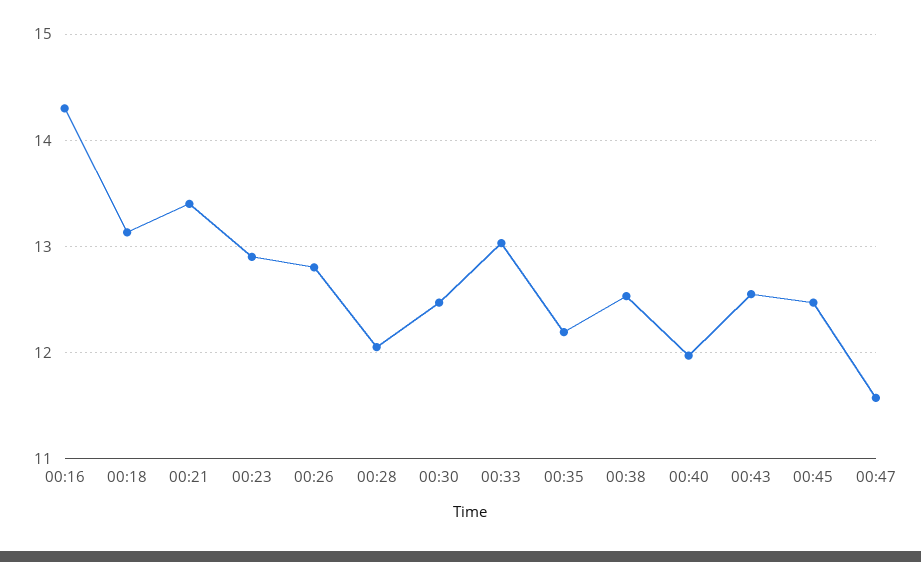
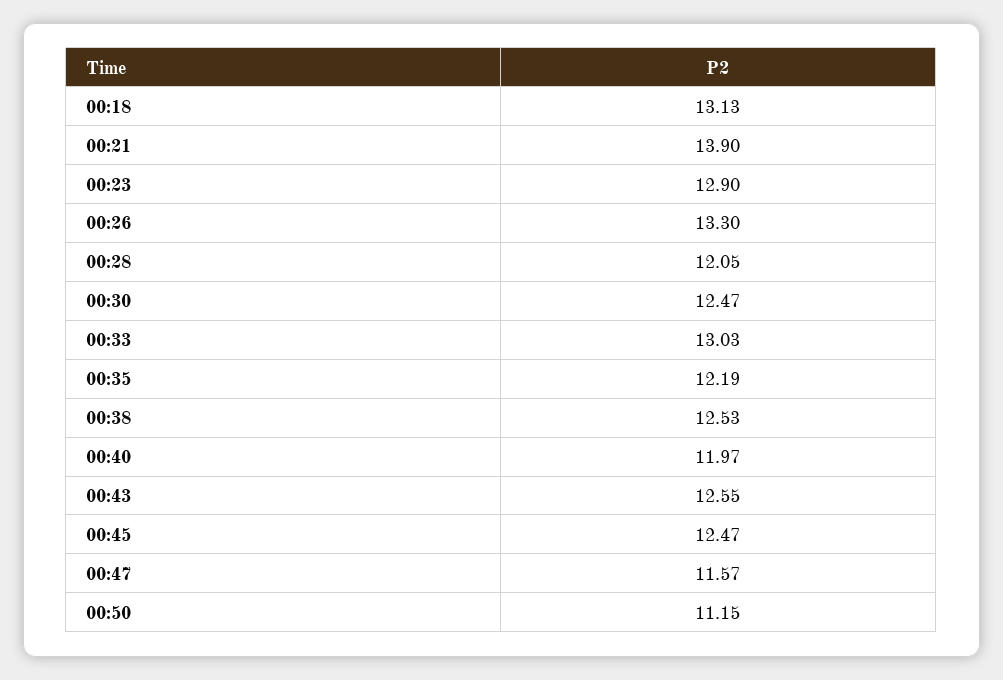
00:16: 14.3 -> none
00:21: 13.4 -> 13.9
00:26: 12.8 -> 13.3
00:50: none -> 11.15

